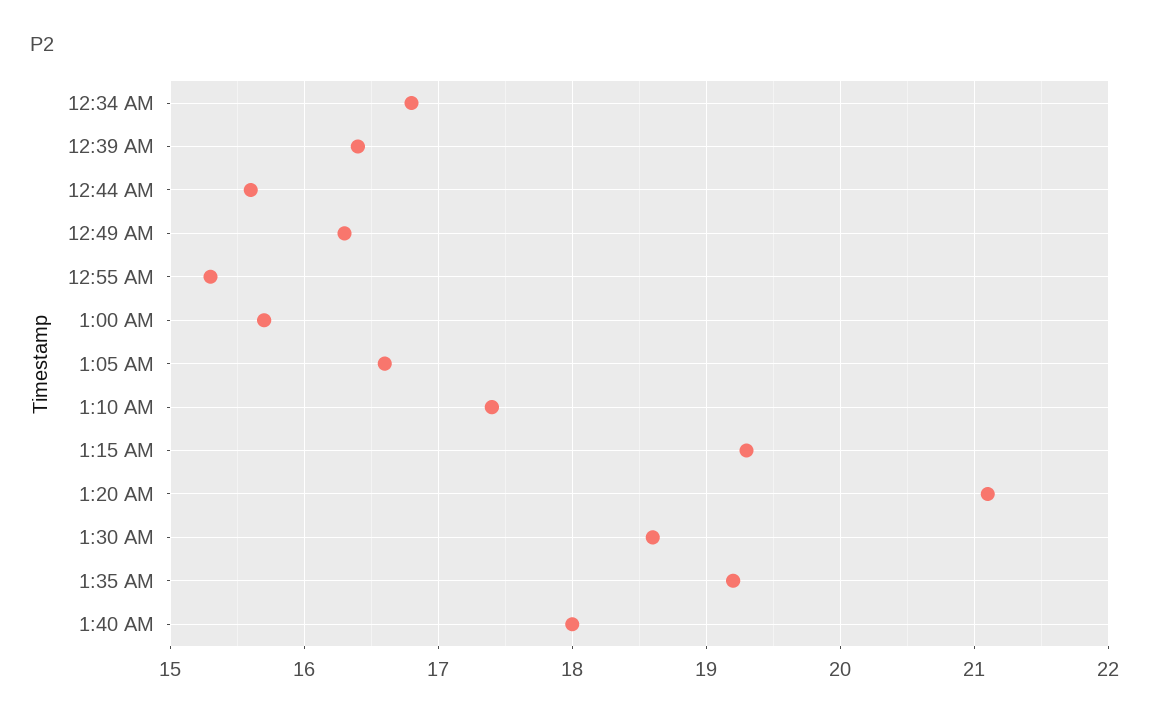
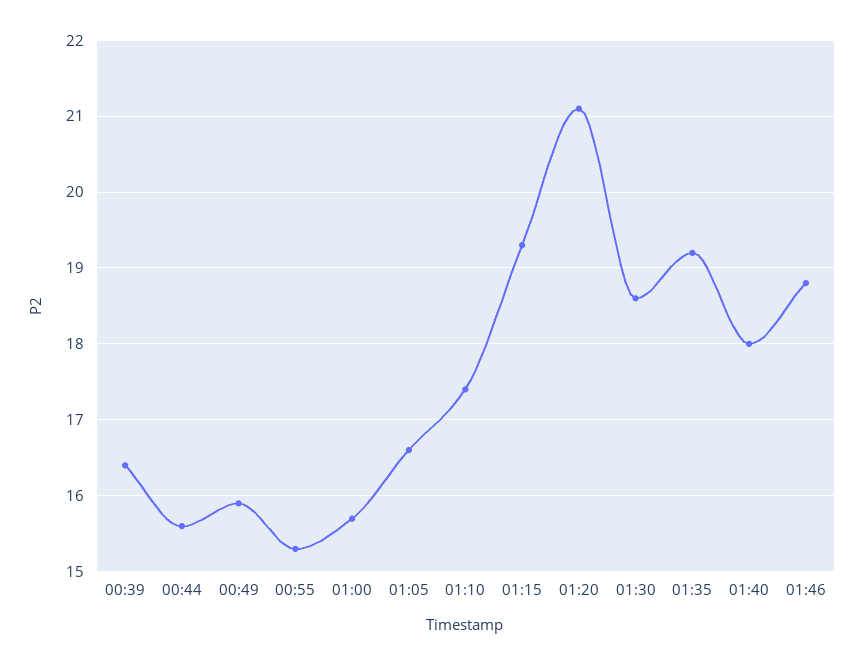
12:34 AM: 16.8 -> none
12:49 AM: 16.3 -> 15.9
01:46: none -> 18.8

